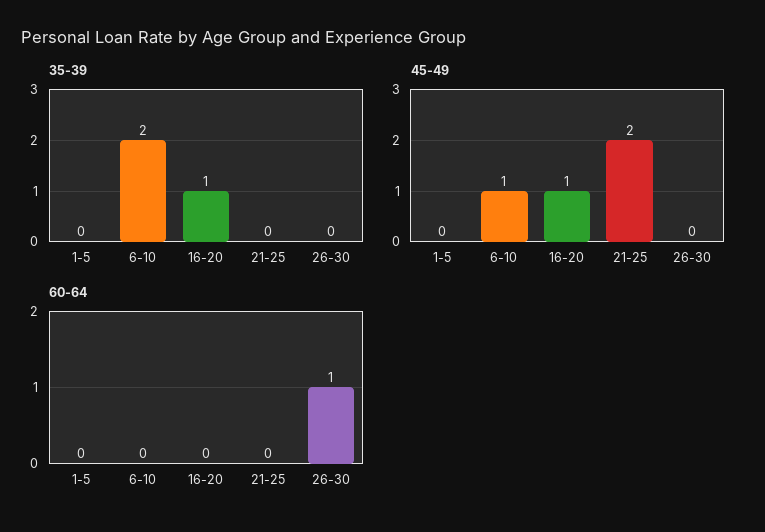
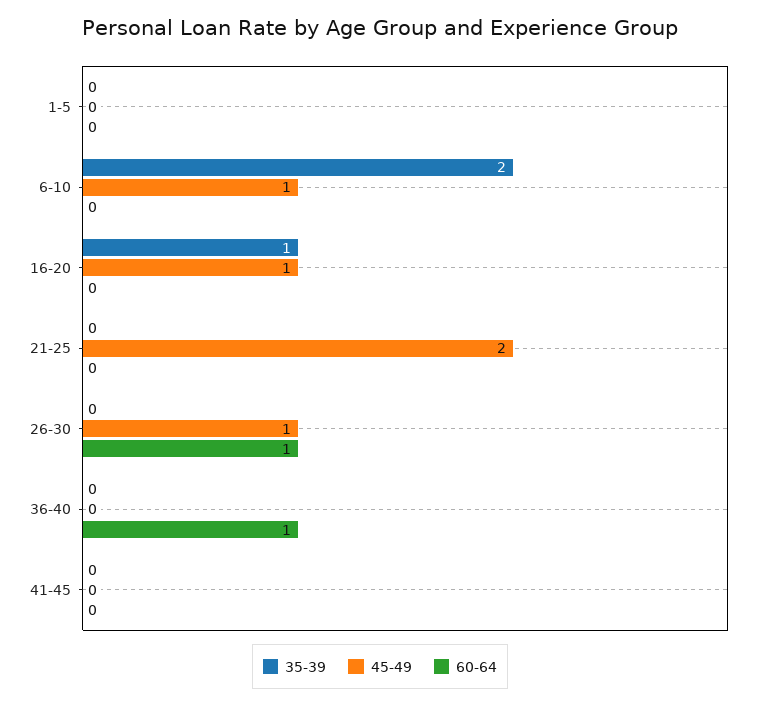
45-49, 26-30: 0 -> 1
35-39, 36-40: none -> 0
45-49, 36-40: none -> 0
60-64, 36-40: none -> 1
35-39, 41-45: none -> 0
45-49, 41-45: none -> 0
60-64, 41-45: none -> 0

